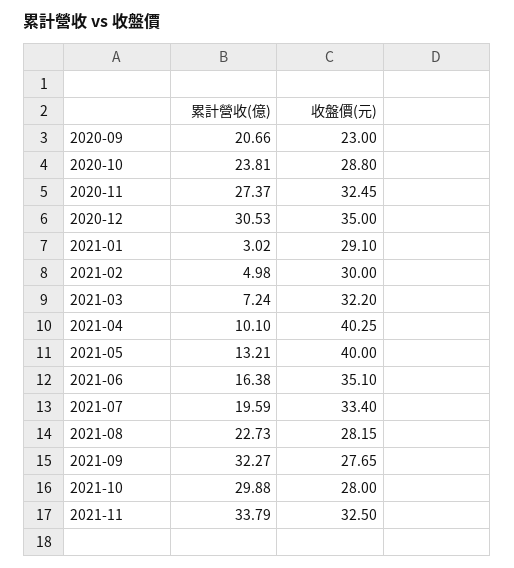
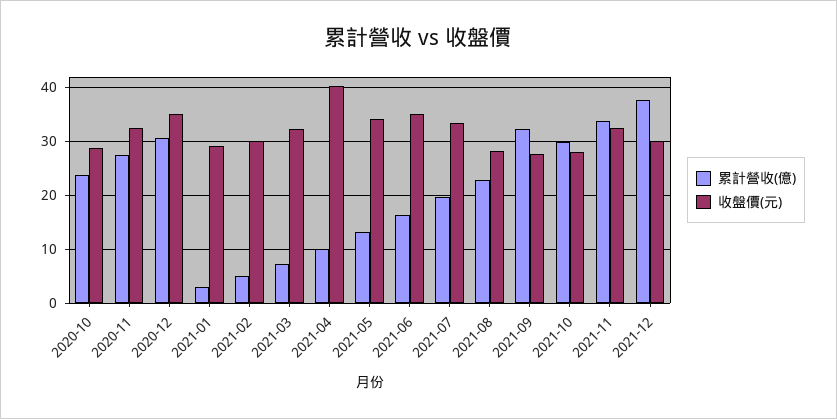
累計營收(億), 2020-09: 20.66 -> none
收盤價(元), 2020-09: 23 -> none
收盤價(元), 2021-05: 40 -> 34
累計營收(億), 2021-12: none -> 38
收盤價(元), 2021-12: none -> 30

